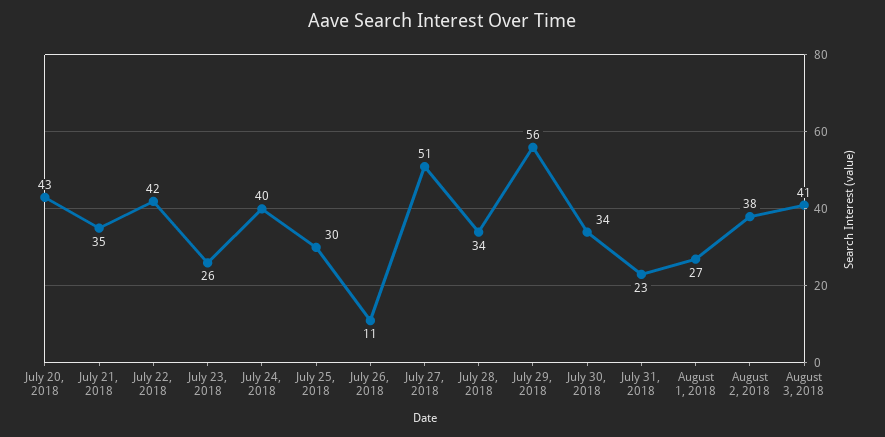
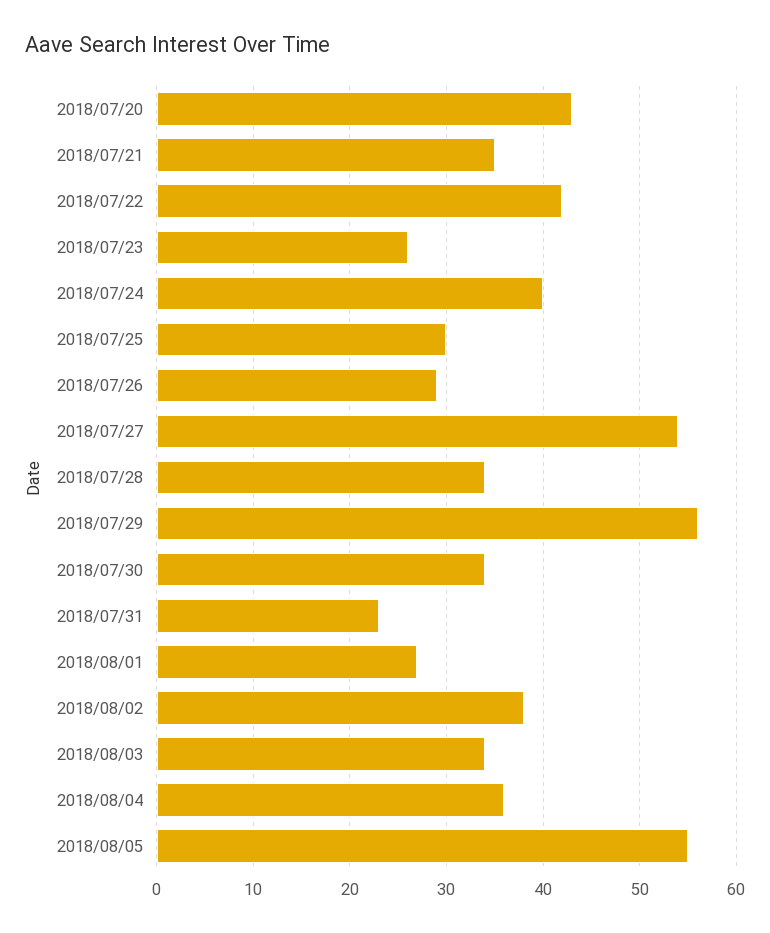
July 26, 2018: 11 -> 29
July 27, 2018: 51 -> 54
August 3, 2018: 41 -> 34
2018/08/04: none -> 36
2018/08/05: none -> 55

